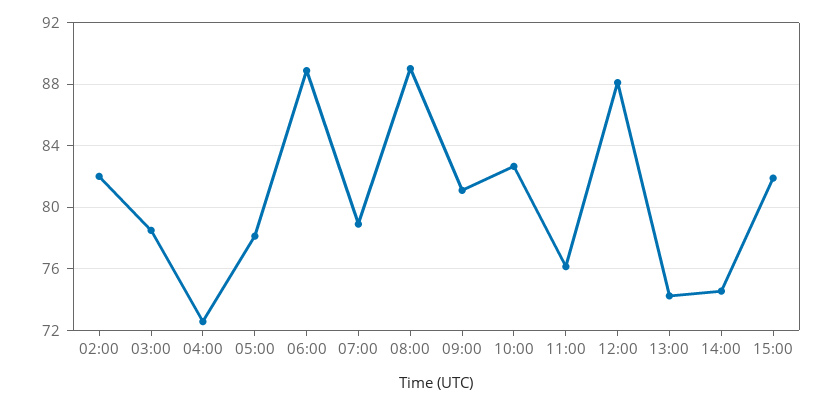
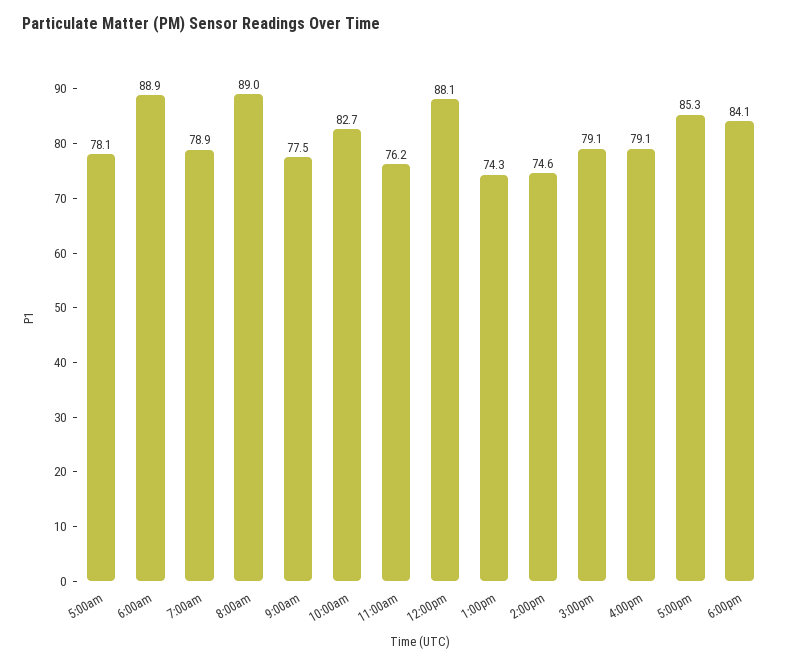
02:00: 82 -> none
03:00: 78.5 -> none
04:00: 72.5 -> none
09:00: 81 -> 77.5
15:00: 82 -> 79.1
4:00pm: none -> 79.1
5:00pm: none -> 85.3
6:00pm: none -> 84.1

